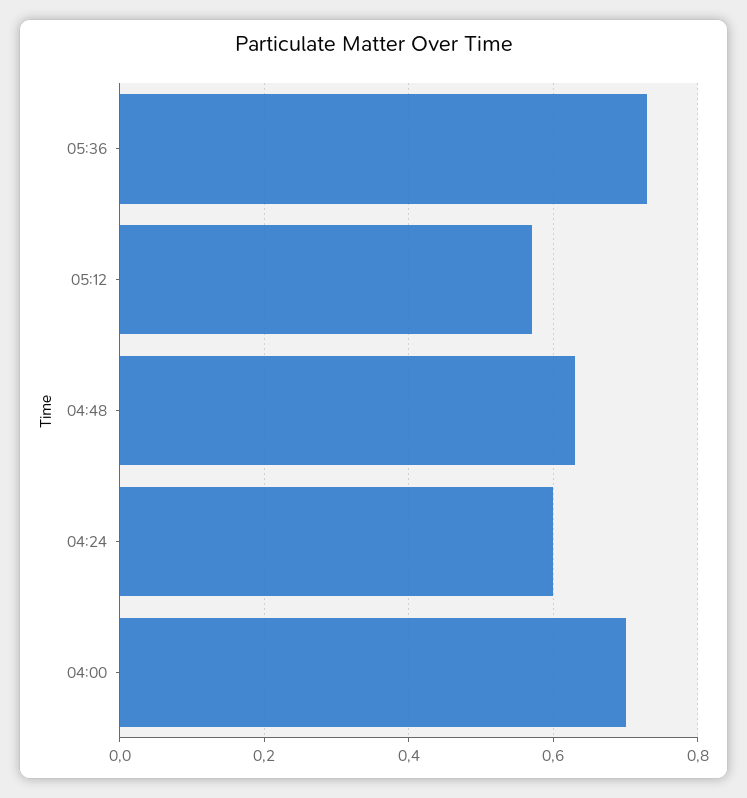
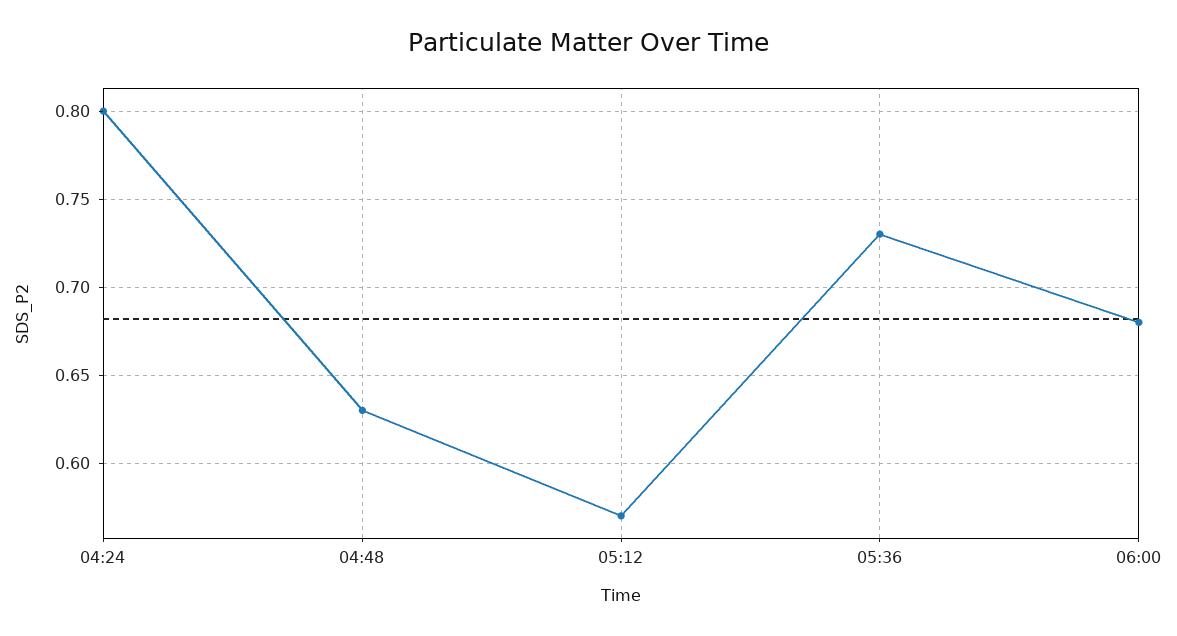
04:24: 0.6 -> 0.8
04:00: 0.7 -> none
06:00: none -> 0.68

